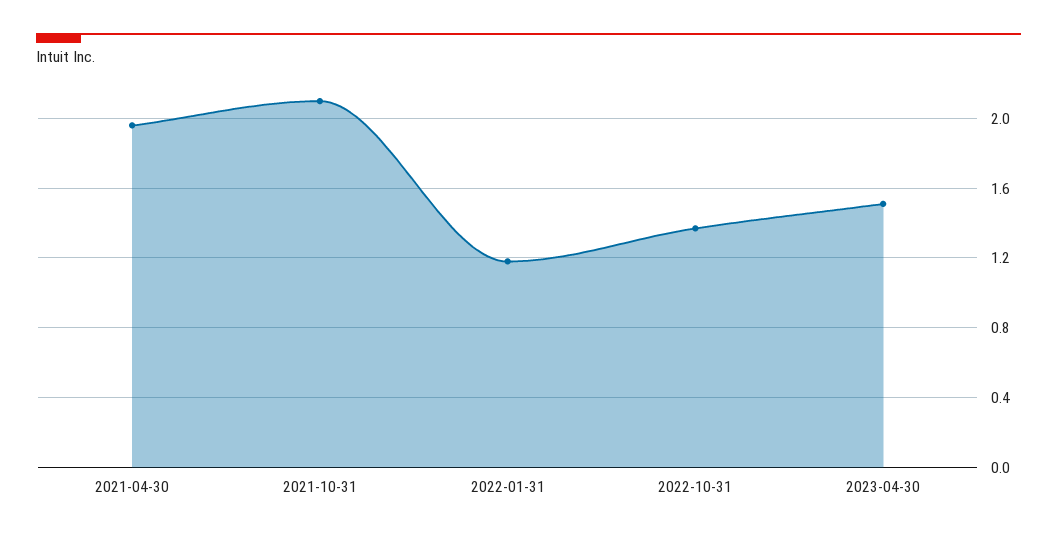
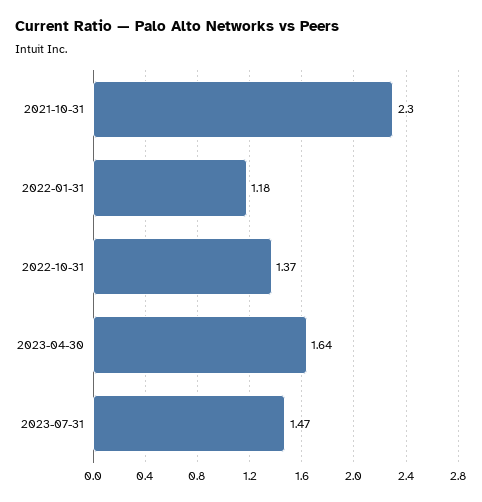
2021-04-30: 1.95 -> none
2021-10-31: 2.1 -> 2.3
2023-04-30: 1.5 -> 1.64
2023-07-31: none -> 1.47

